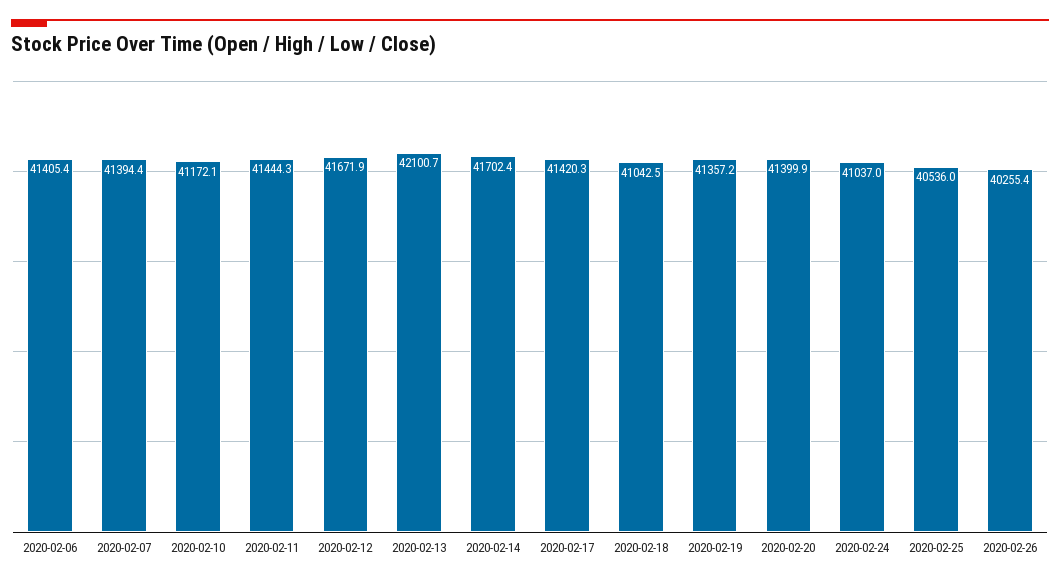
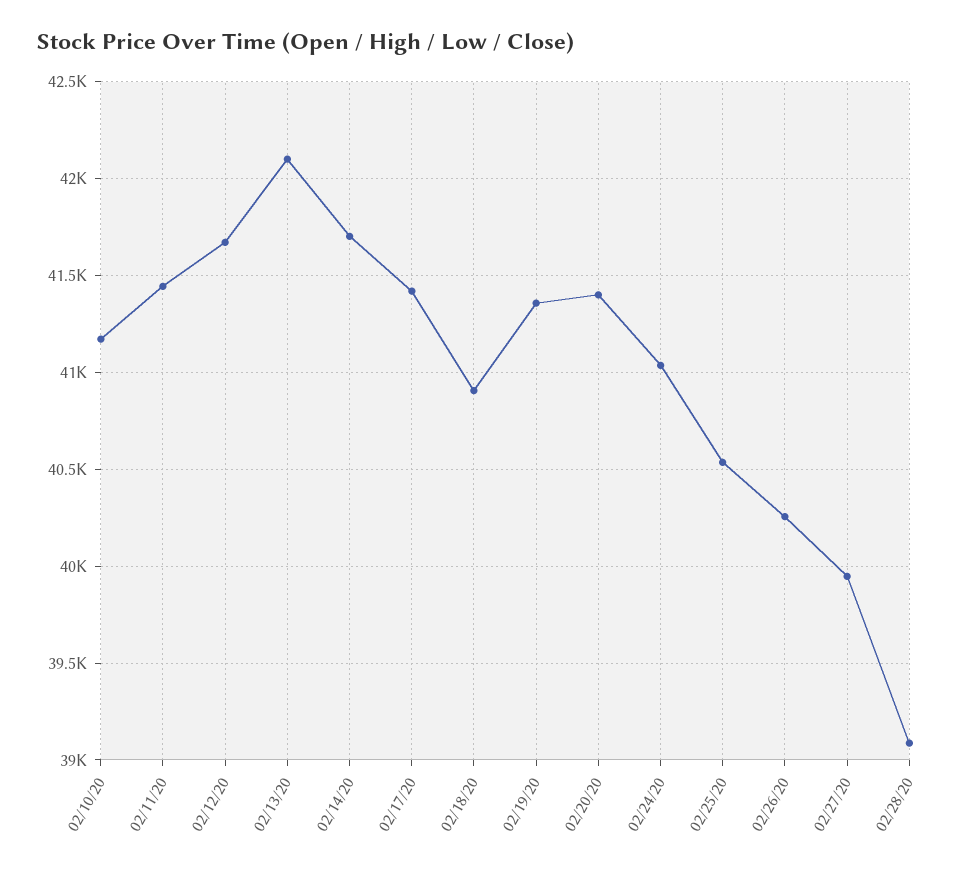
2020-02-06: 41405.4 -> none
2020-02-07: 41394.4 -> none
2020-02-18: 41042.5 -> 40900
02/27/20: none -> 39950
02/28/20: none -> 39100

